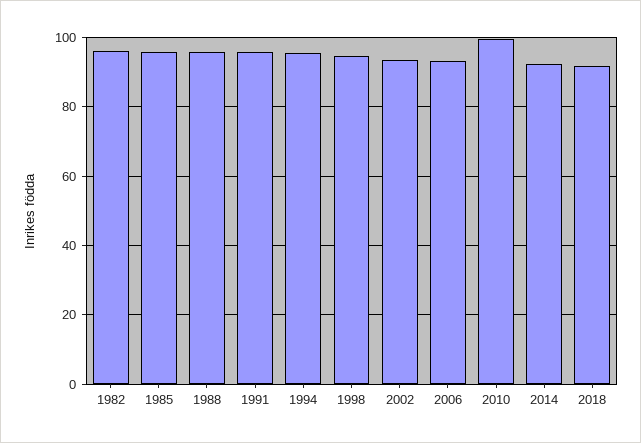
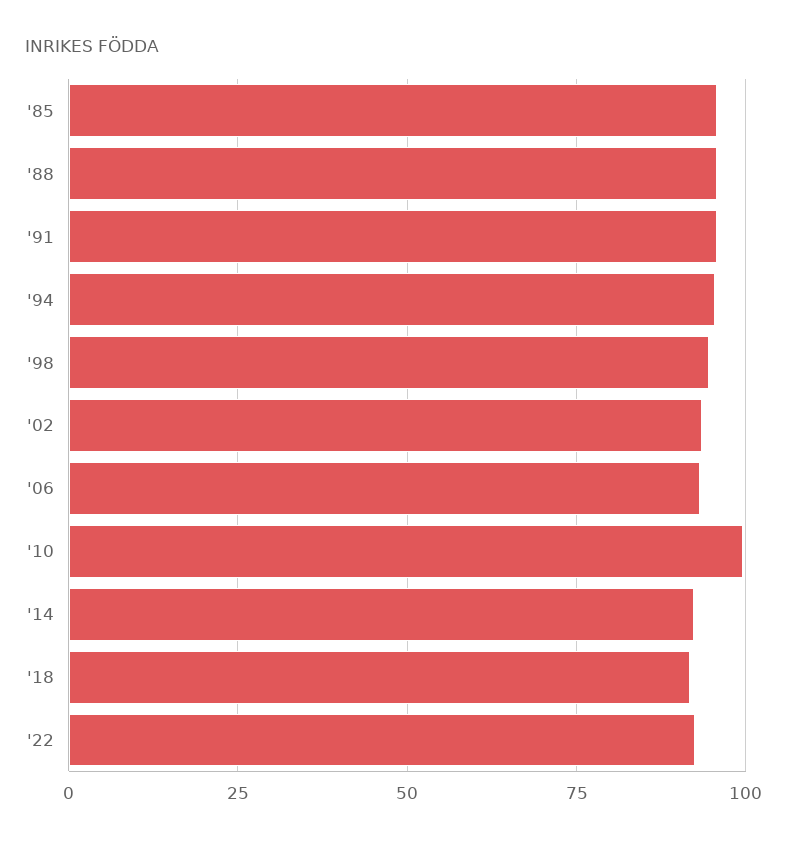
1982: 96 -> none
'22: none -> 92.5

